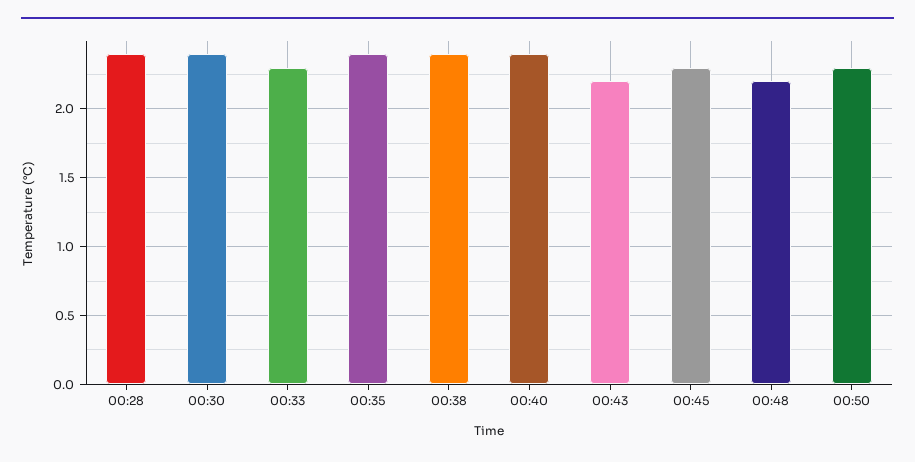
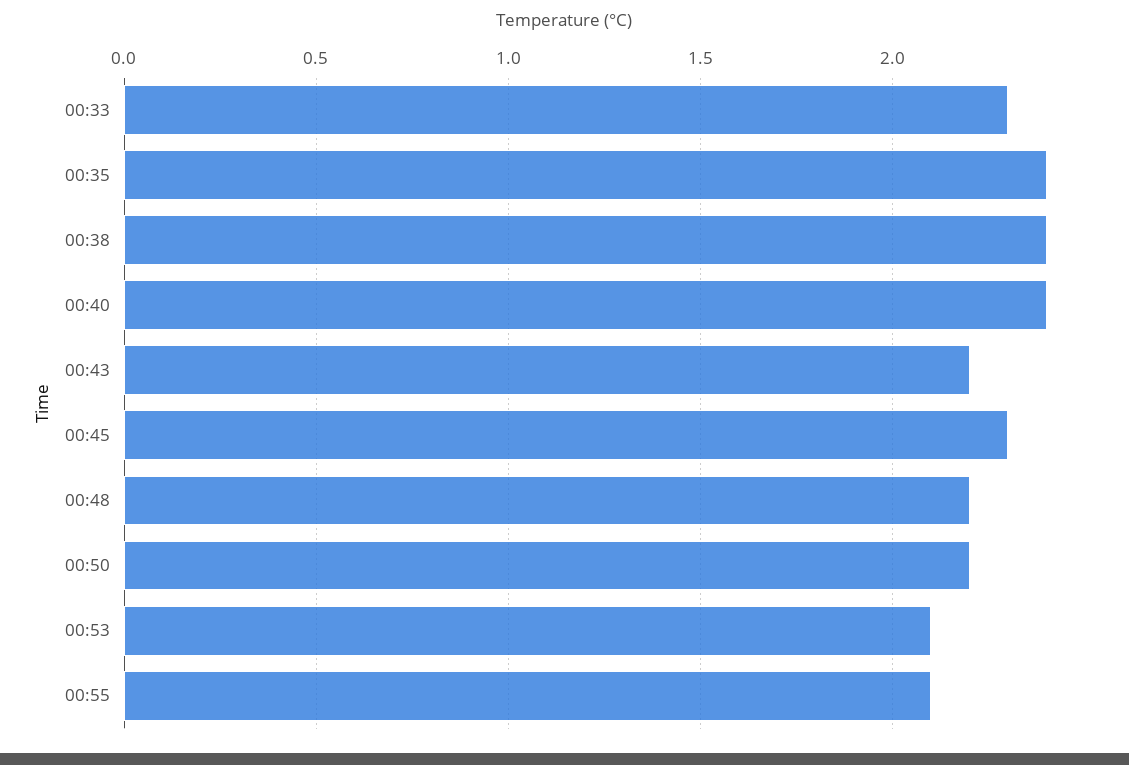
00:28: 2.4 -> none
00:30: 2.4 -> none
00:50: 2.3 -> 2.2
00:53: none -> 2.1
00:55: none -> 2.1

